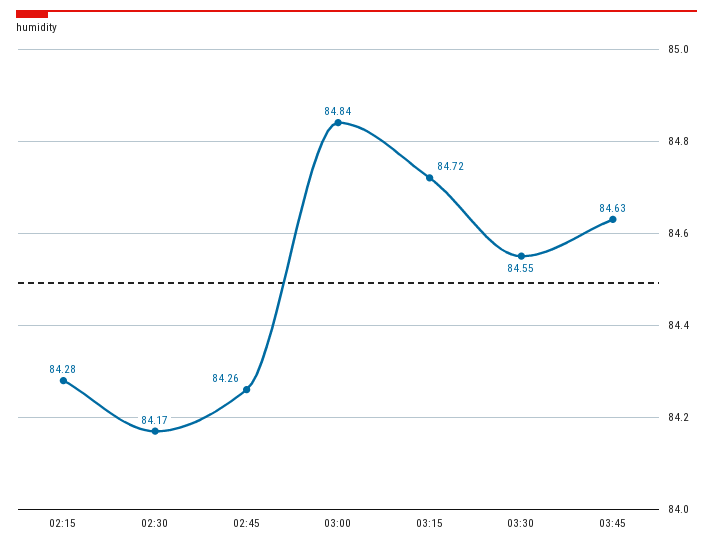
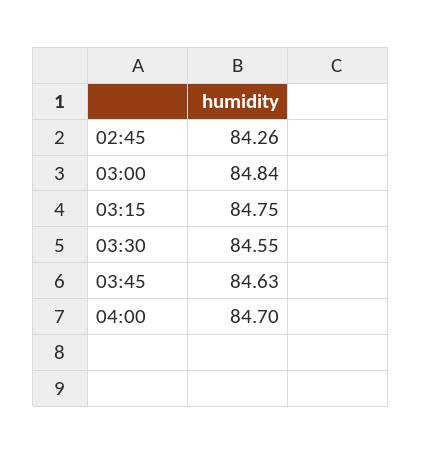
02:15: 84.28 -> none
02:30: 84.17 -> none
03:15: 84.72 -> 84.75
04:00: none -> 84.7

